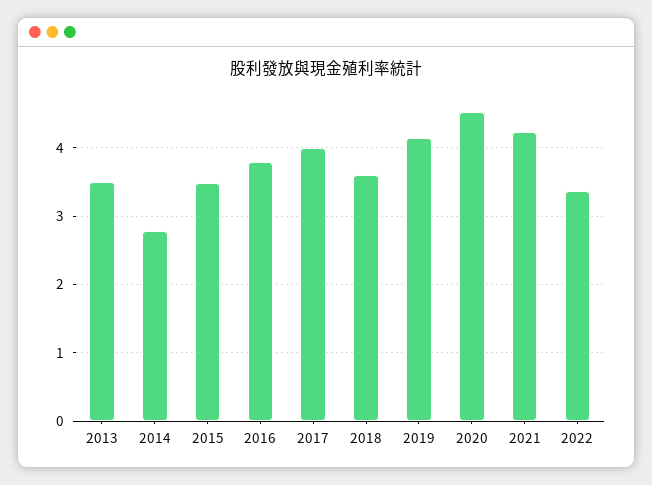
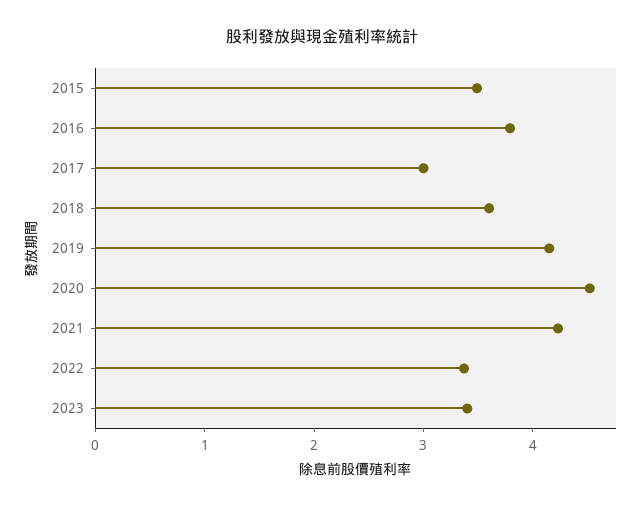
2013: 3.5 -> none
2014: 2.8 -> none
2017: 4 -> 3
2023: none -> 3.4

